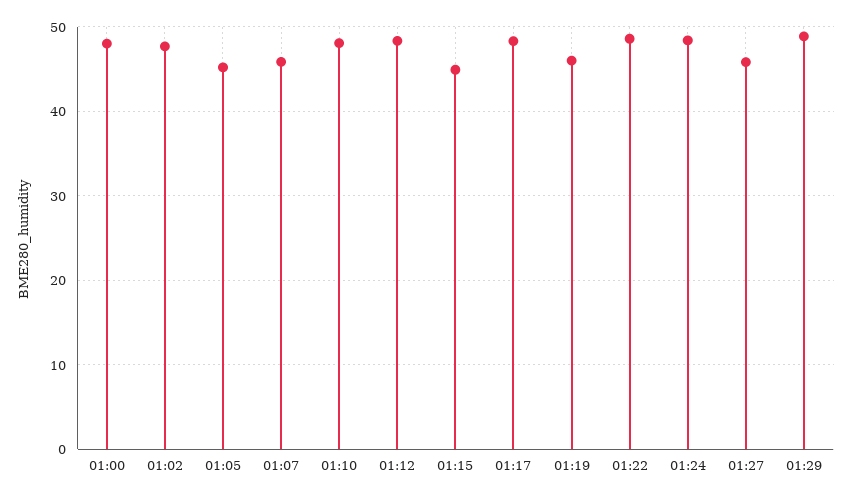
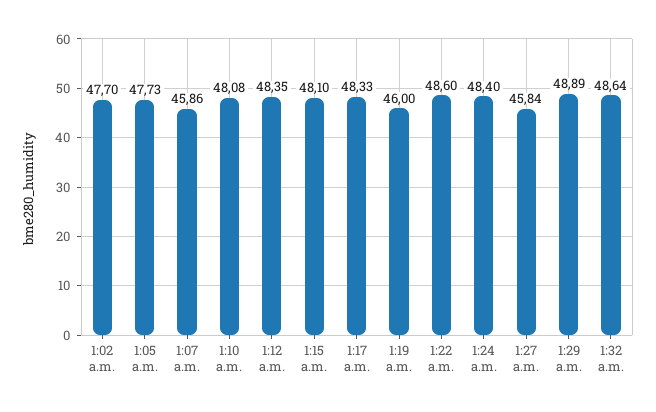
01:00: 48 -> none
01:05: 45 -> 47.73
01:15: 45 -> 48.1
1:32 a.m.: none -> 48.64

